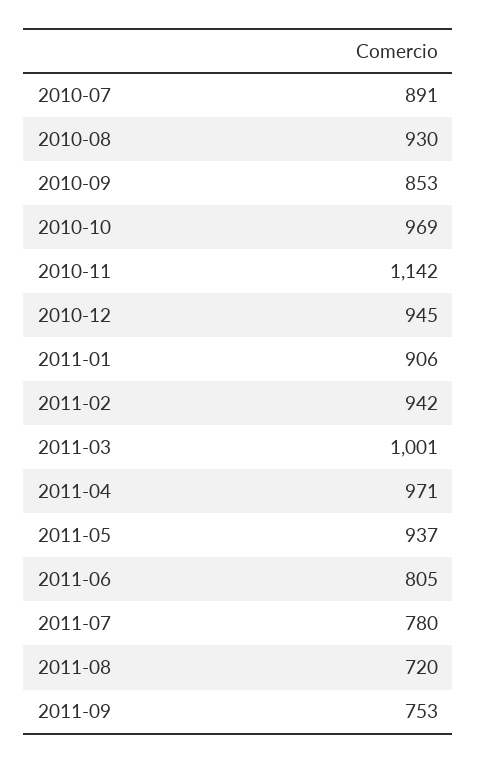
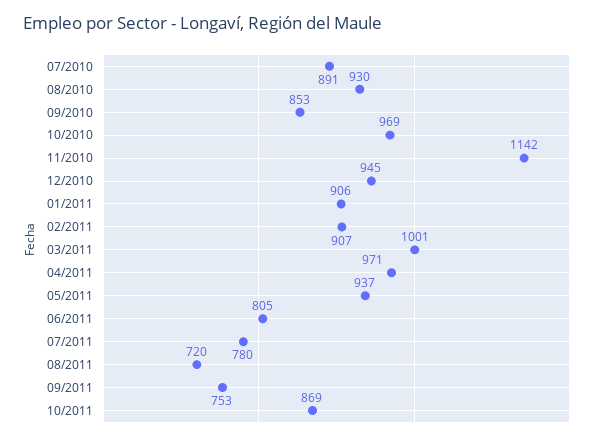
2011-02: 942 -> 907
10/2011: none -> 869

